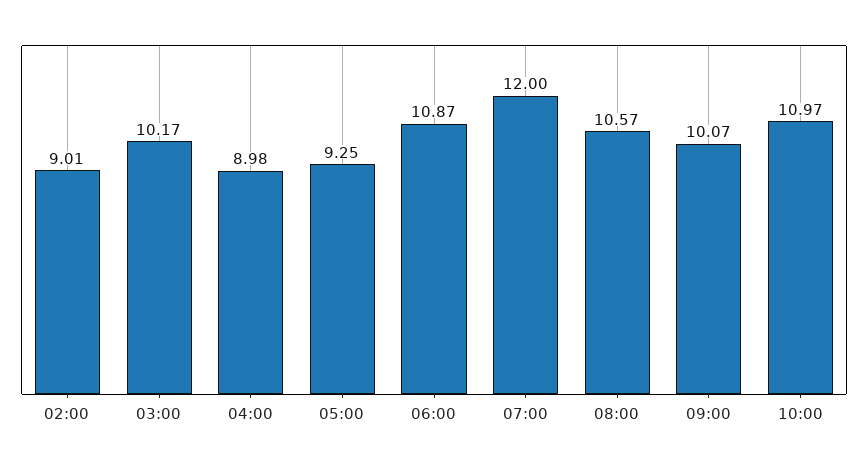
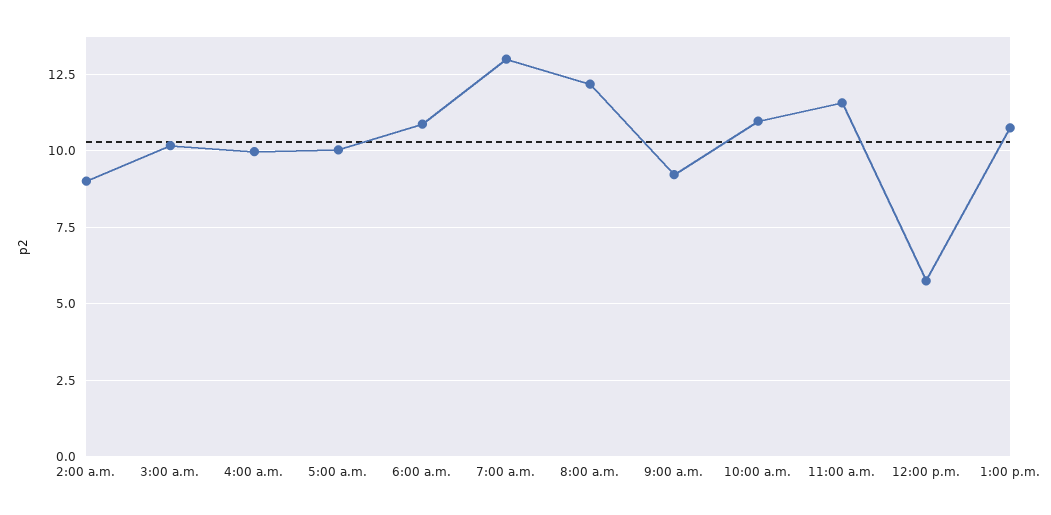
04:00: 8.98 -> 10
05:00: 9.25 -> 10
07:00: 12 -> 13
08:00: 10.57 -> 12.25
09:00: 10.07 -> 9.25
11:00 a.m.: none -> 11.5
12:00 p.m.: none -> 5.75
1:00 p.m.: none -> 10.75

